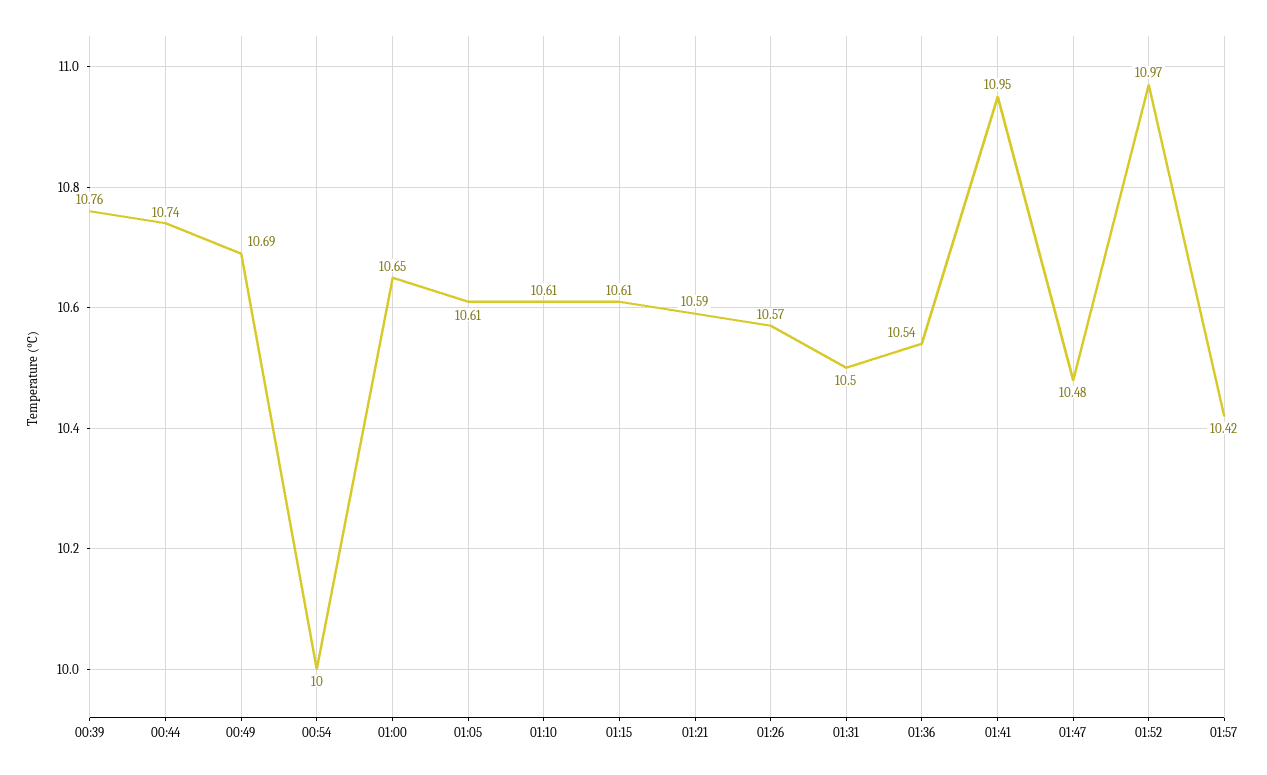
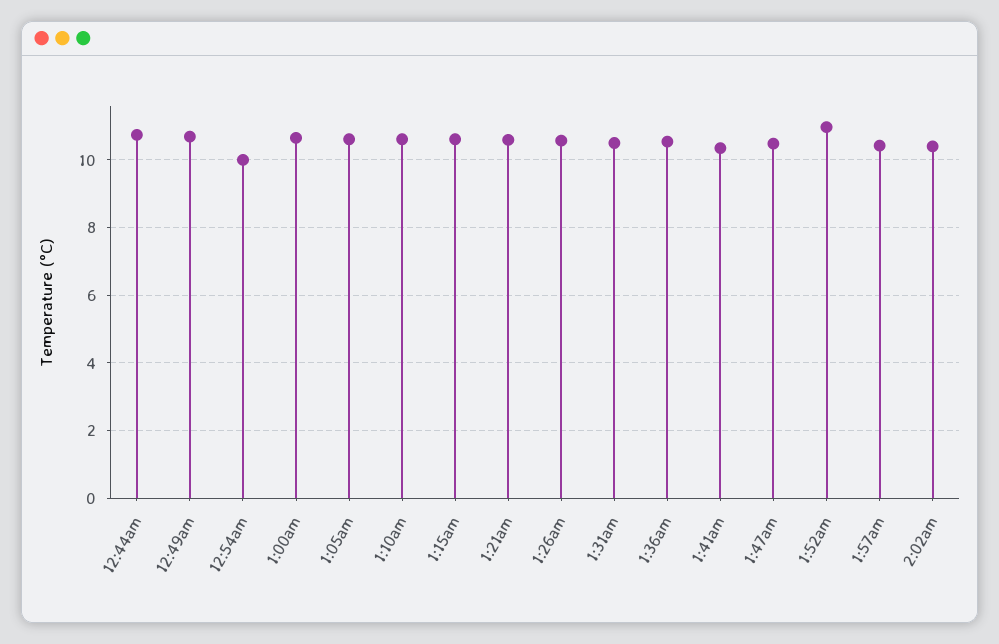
00:39: 10.76 -> none
01:41: 10.95 -> 10.4
2:02am: none -> 10.4

